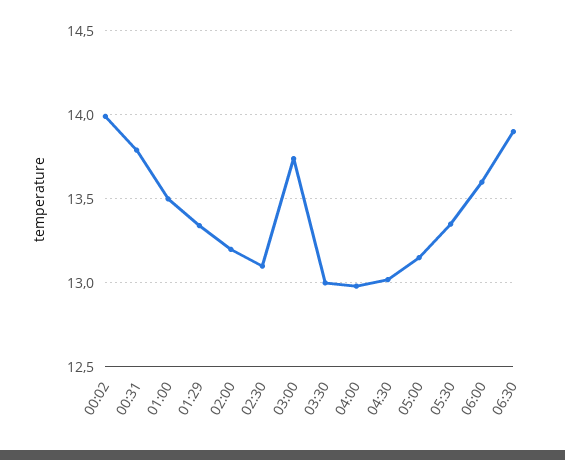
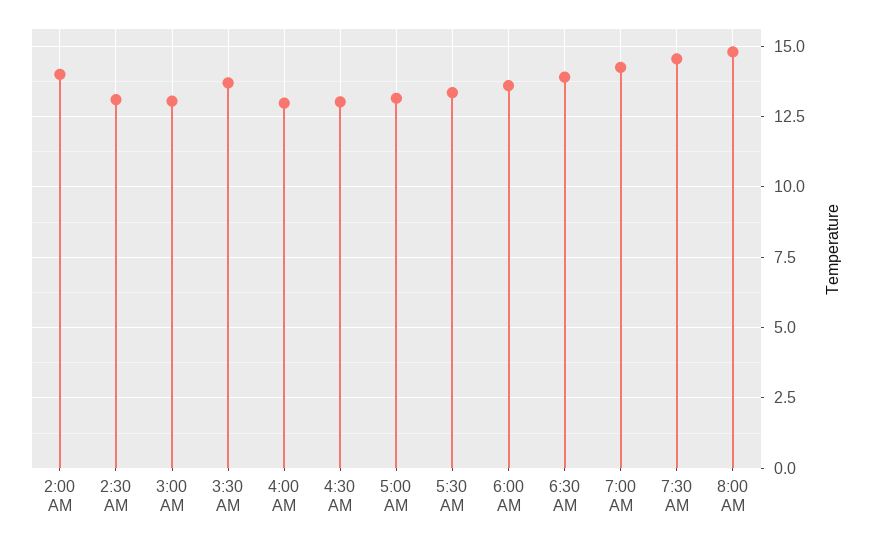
00:02: 14 -> none
00:31: 13.8 -> none
01:00: 13.5 -> none
01:29: 13.35 -> none
02:00: 13.2 -> 14
03:00: 13.75 -> 13
03:30: 13 -> 13.75
7:00 AM: none -> 14.25
7:30 AM: none -> 14.5
8:00 AM: none -> 14.75

